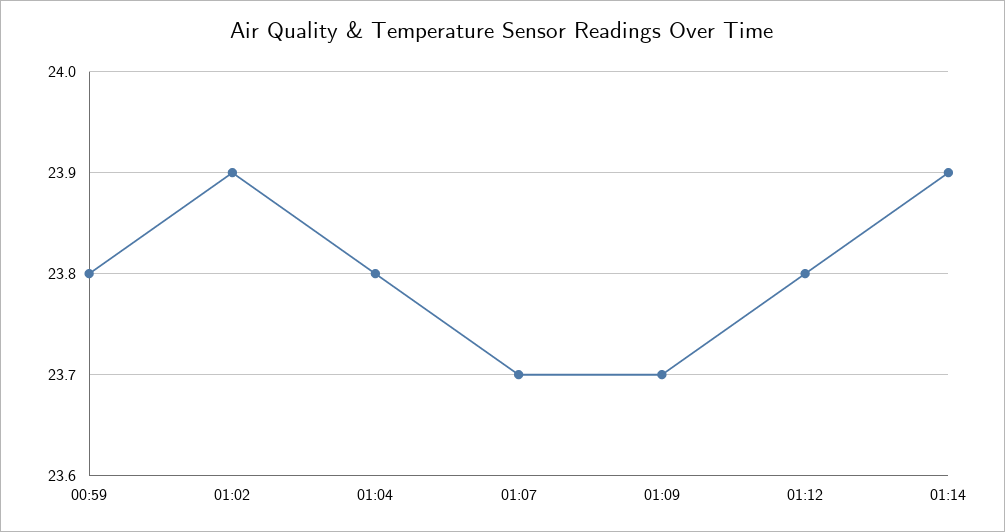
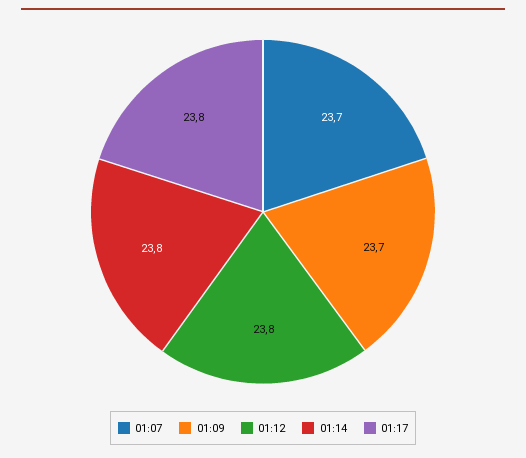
00:59: 23.8 -> none
01:02: 23.9 -> none
01:04: 23.8 -> none
01:14: 23.9 -> 23.8
01:17: none -> 23.8

